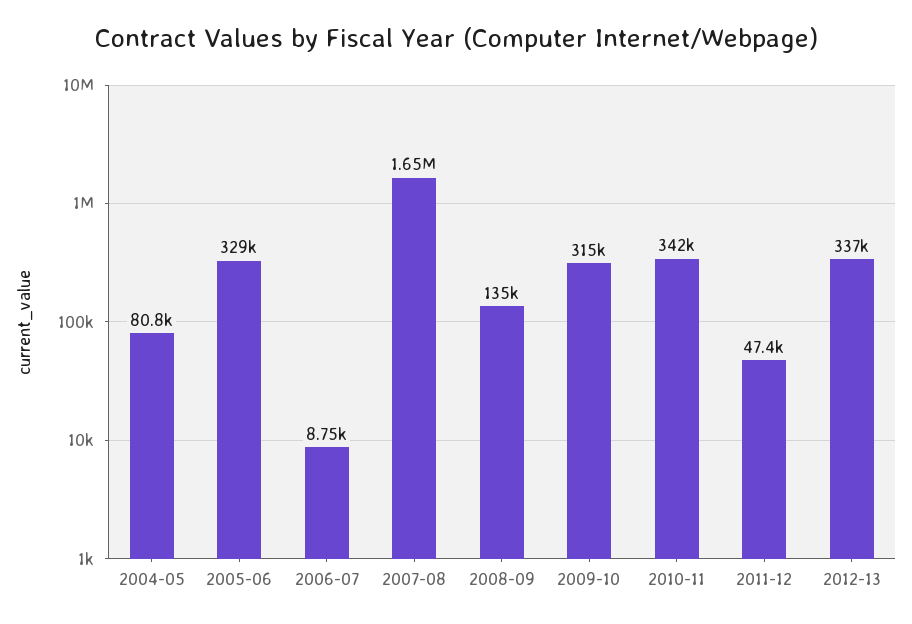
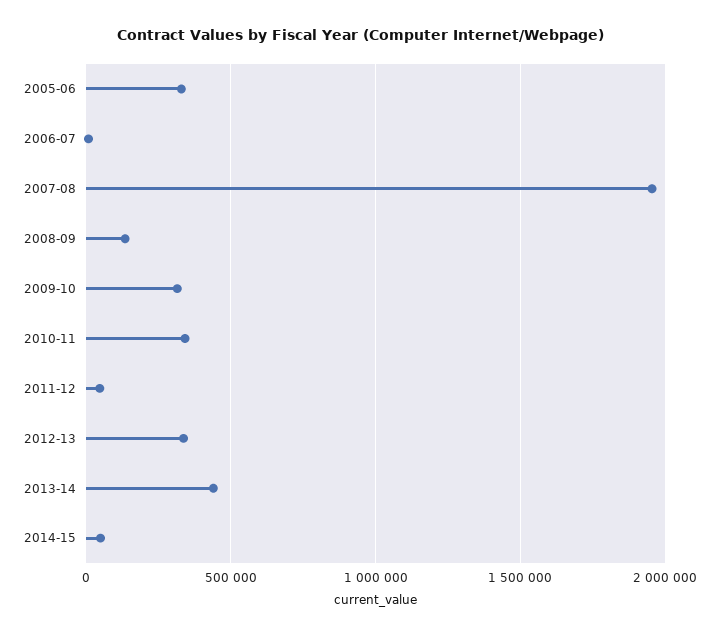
2004-05: 80800 -> none
2007-08: 1650000 -> 1950000
2013-14: none -> 450000
2014-15: none -> 50000

